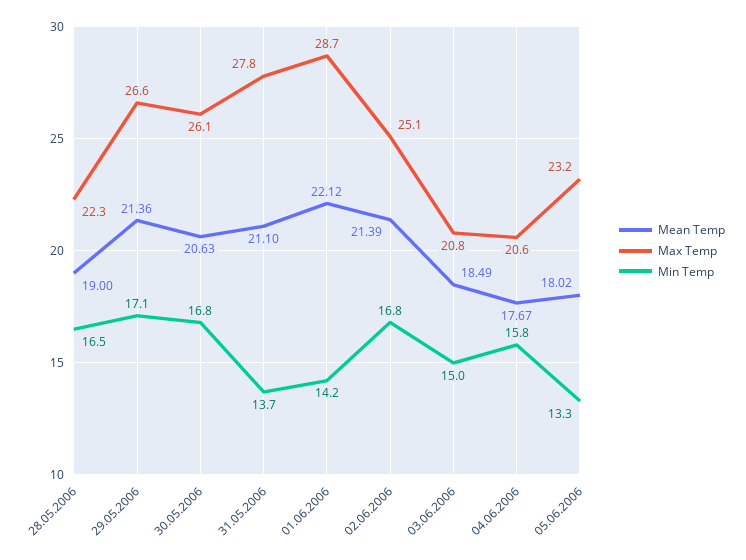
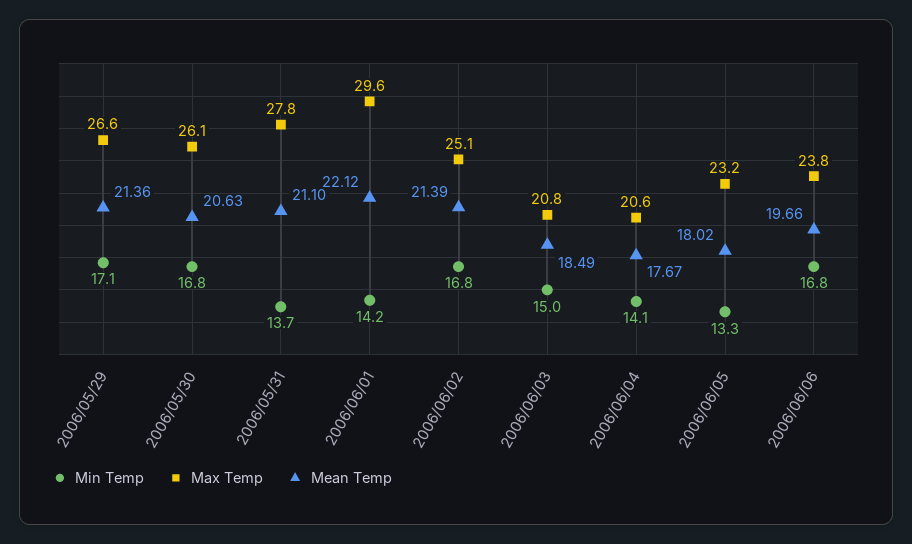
Mean Temp, 28.05.2006: 19 -> none
Max Temp, 28.05.2006: 22.3 -> none
Min Temp, 28.05.2006: 16.5 -> none
Max Temp, 01.06.2006: 28.7 -> 29.6
Min Temp, 04.06.2006: 15.8 -> 14.1
Min Temp, 2006/06/06: none -> 16.8
Max Temp, 2006/06/06: none -> 23.8
Mean Temp, 2006/06/06: none -> 19.66

